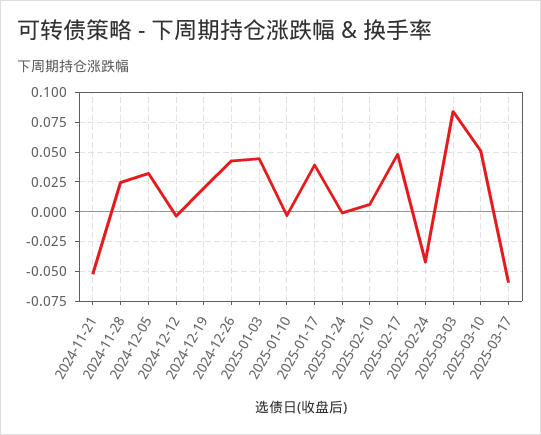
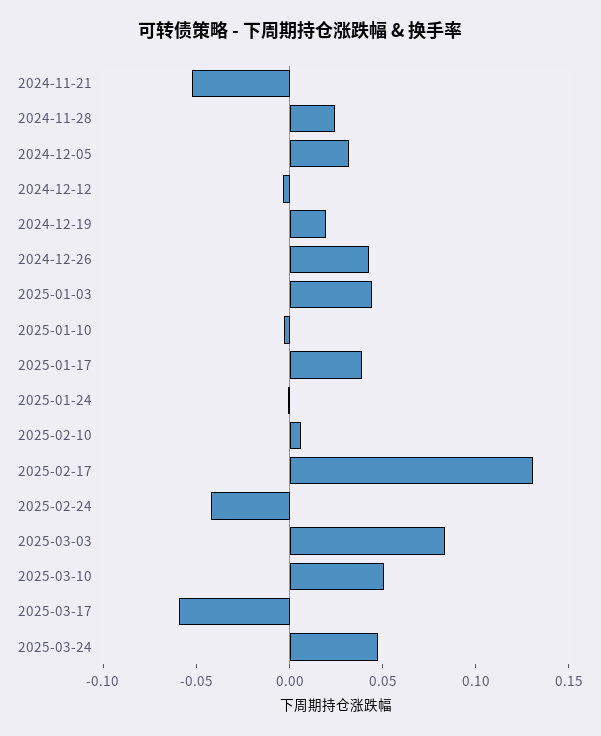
2025-02-17: 0.05 -> 0.13
2025-03-24: none -> 0.05

